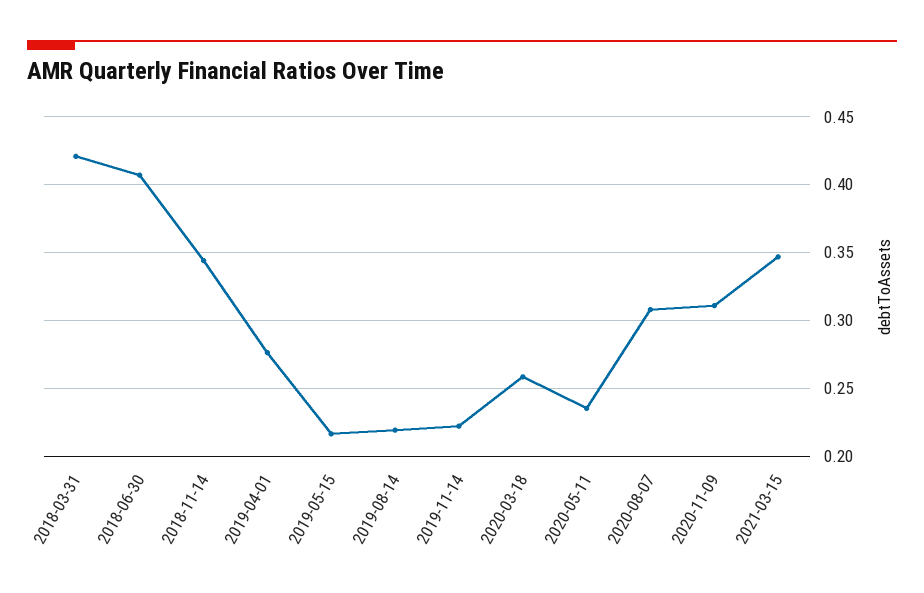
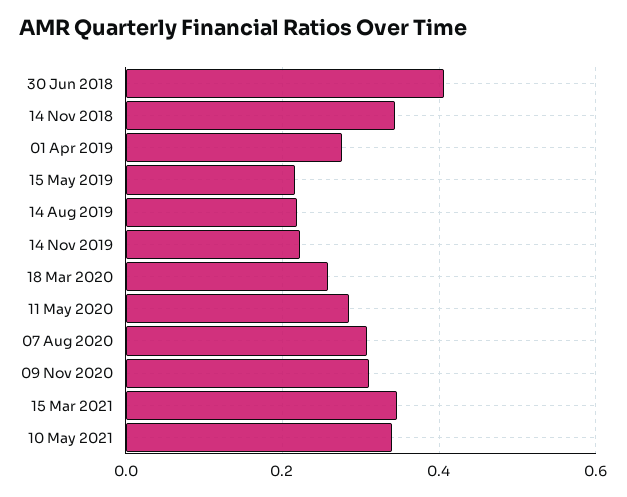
2018-03-31: 0.42 -> none
2020-05-11: 0.235 -> 0.28
10 May 2021: none -> 0.34

